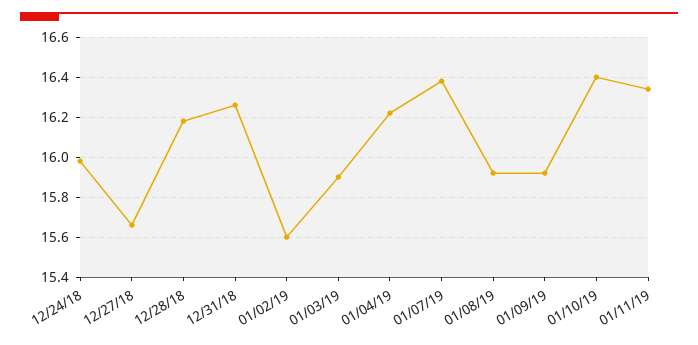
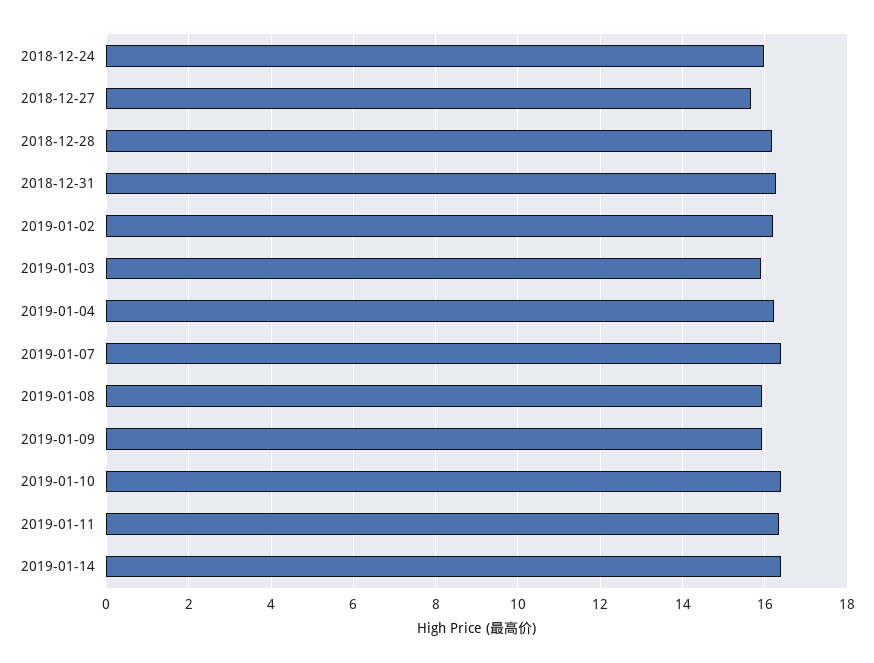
01/02/19: 15.6 -> 16.2
2019-01-14: none -> 16.4

